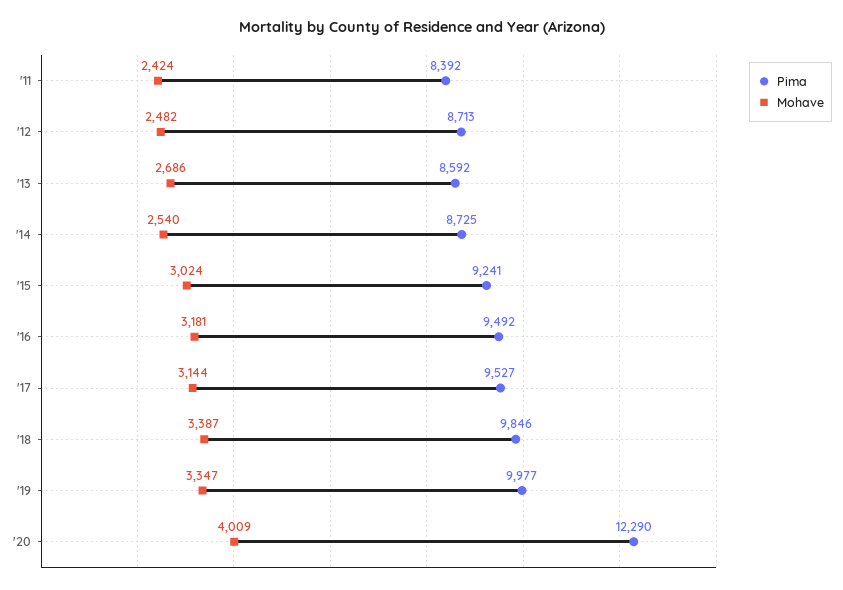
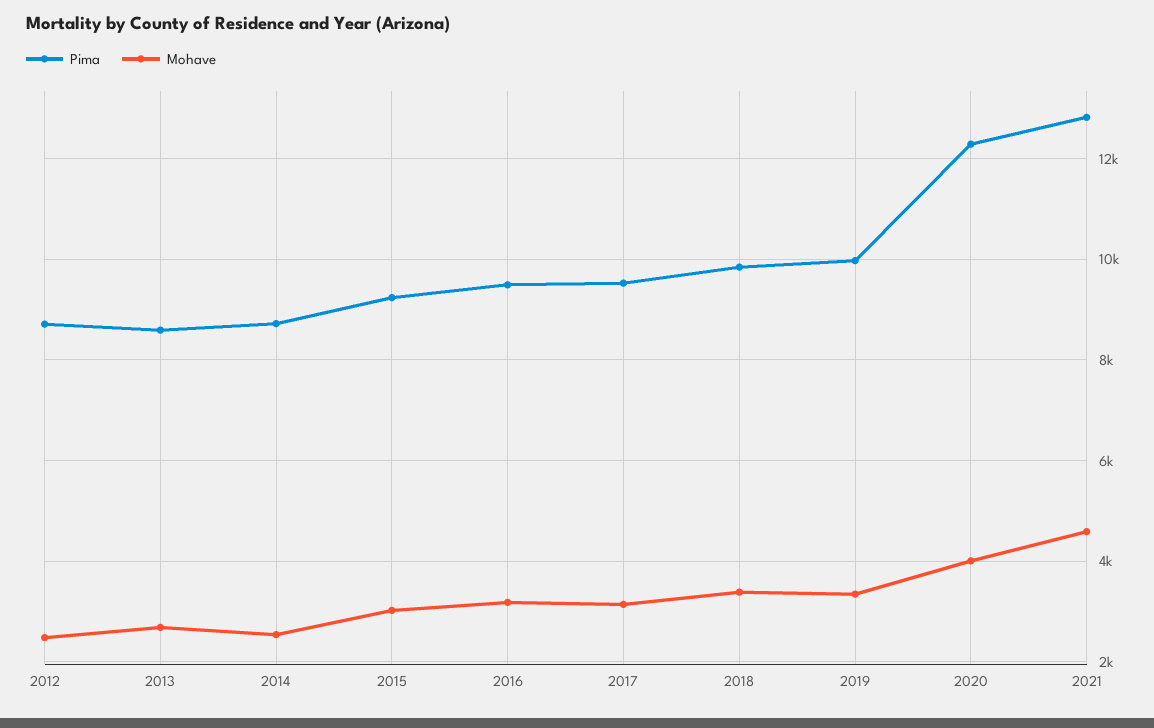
Pima, '11: 8392 -> none
Mohave, '11: 2424 -> none
Pima, 2021: none -> 12800
Mohave, 2021: none -> 4600

